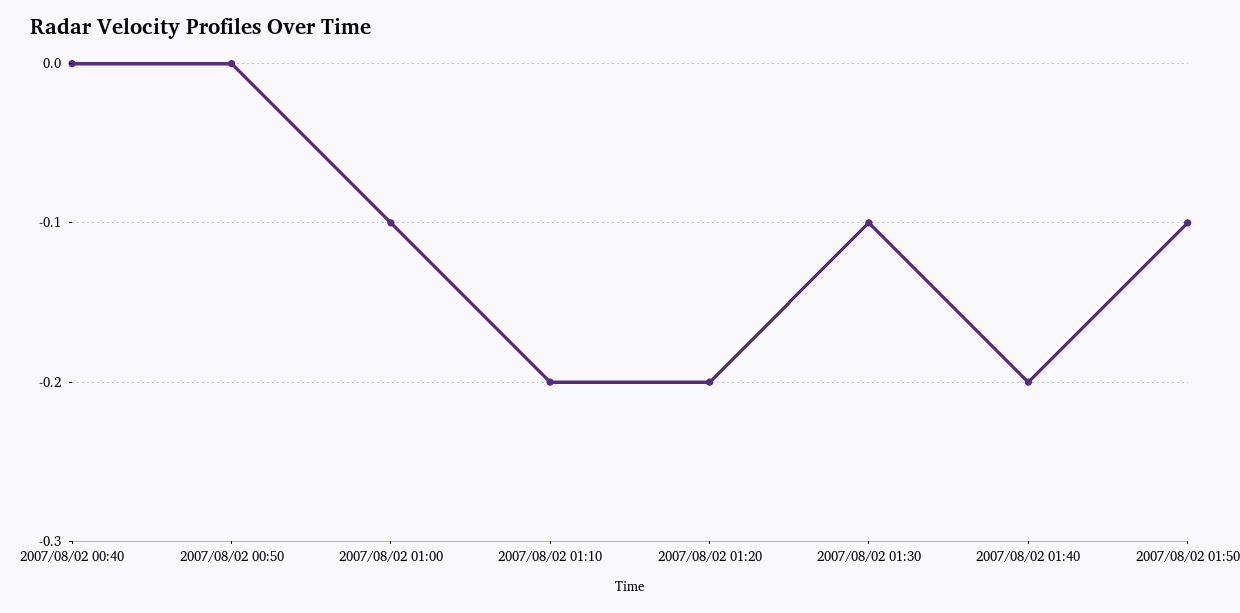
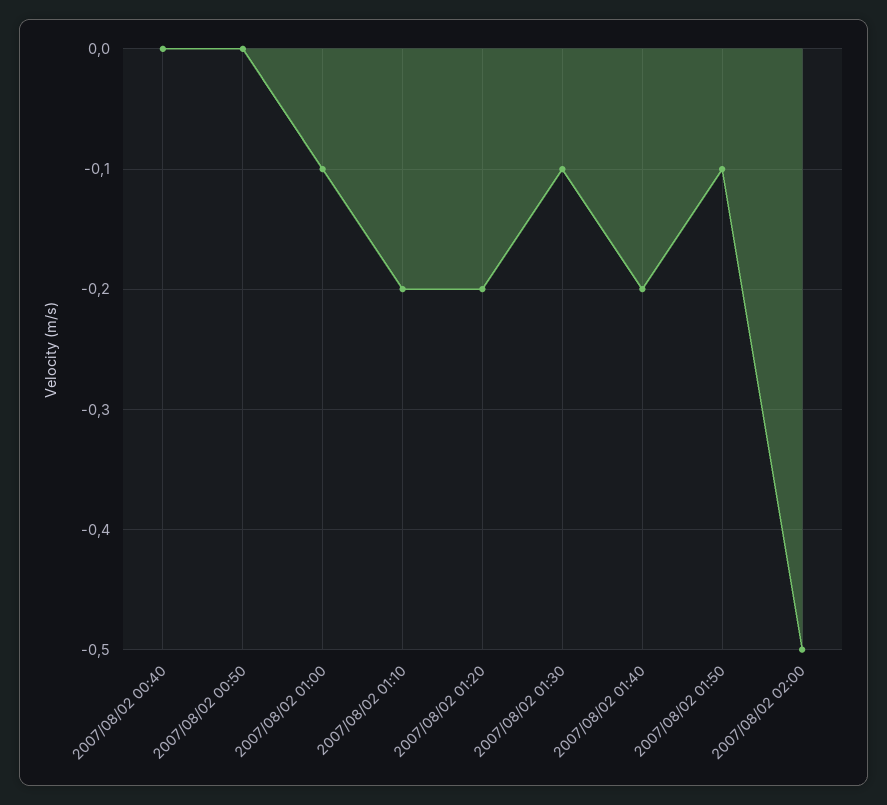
2007/08/02 02:00: none -> -0.5

